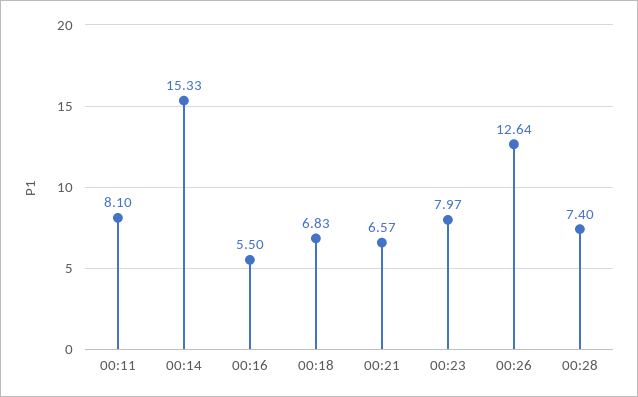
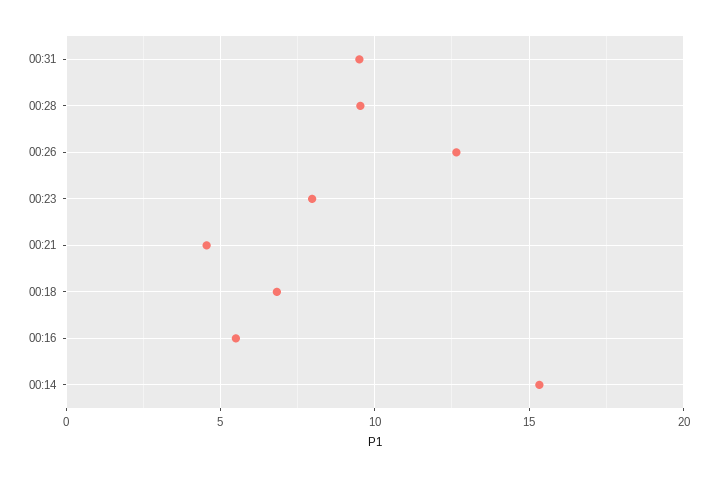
00:11: 8.1 -> none
00:21: 6.57 -> 4.5
00:28: 7.4 -> 9.5
00:31: none -> 9.5

